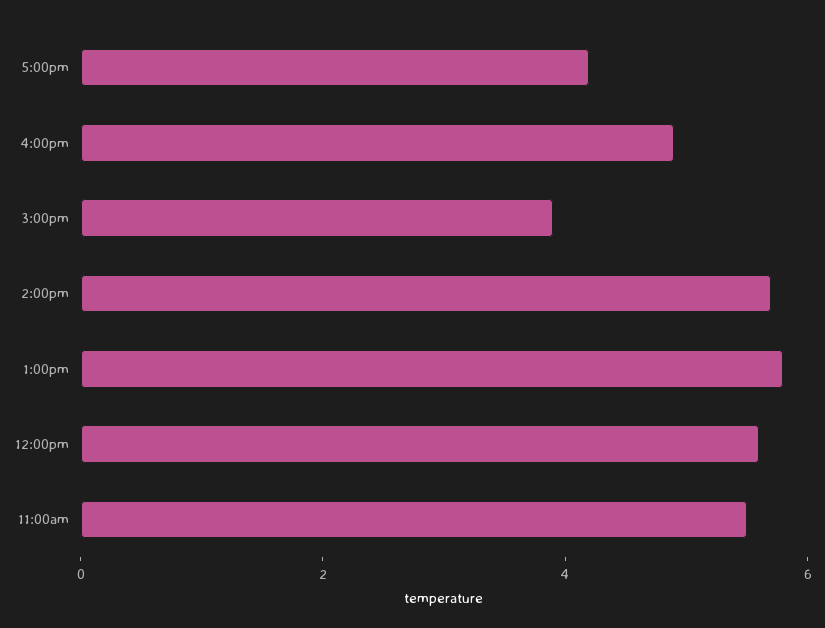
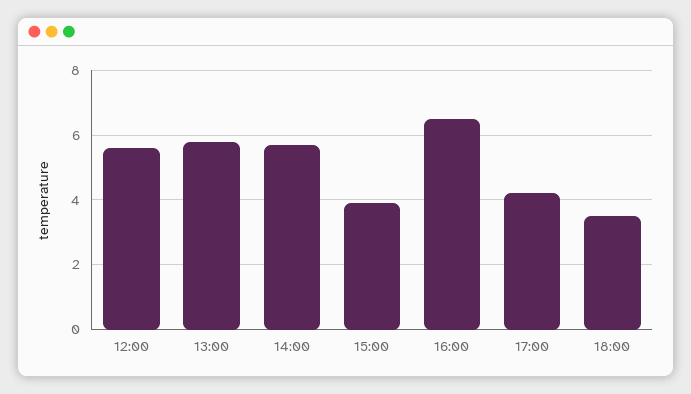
4:00pm: 5 -> 6.5
11:00am: 5.5 -> none
18:00: none -> 3.5

